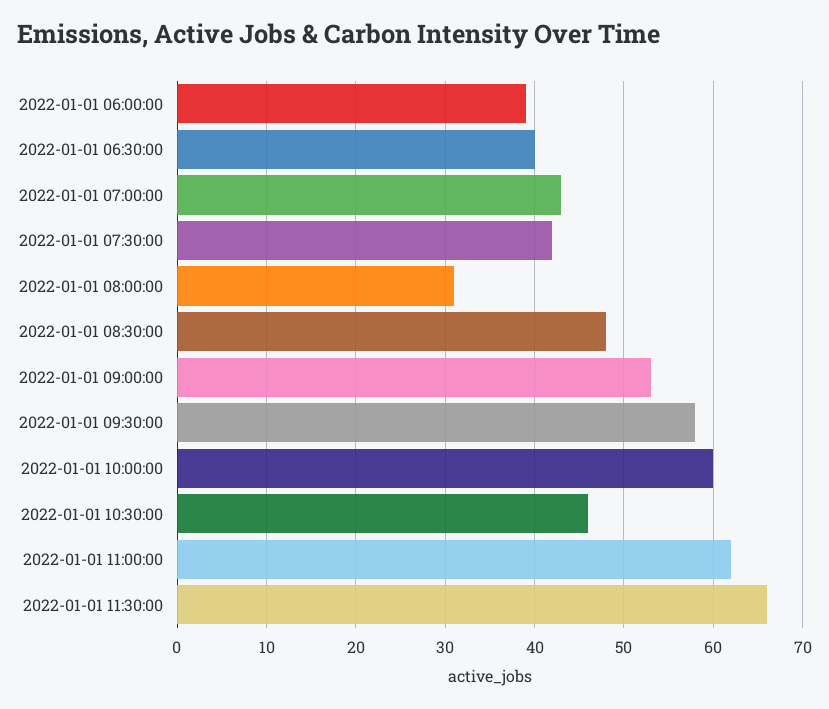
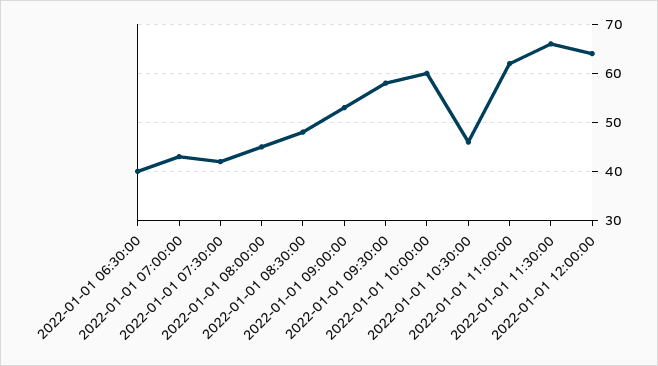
2022-01-01 06:00:00: 39 -> none
2022-01-01 08:00:00: 31 -> 45
2022-01-01 12:00:00: none -> 65

